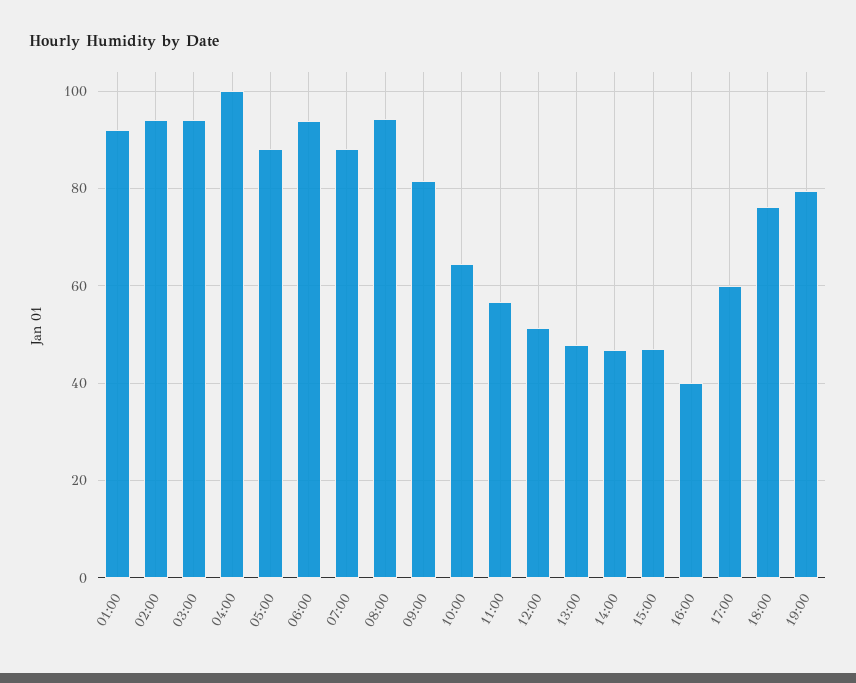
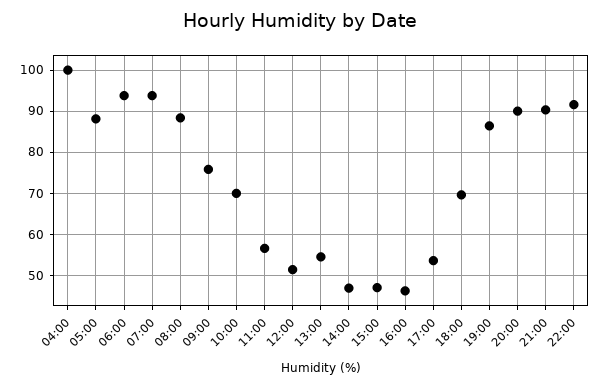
01:00: 92 -> none
02:00: 94 -> none
03:00: 94 -> none
07:00: 88 -> 94
08:00: 94 -> 88
09:00: 82 -> 76
10:00: 64 -> 70
13:00: 48 -> 54
16:00: 40 -> 46
17:00: 60 -> 54
18:00: 76 -> 70
19:00: 80 -> 86
20:00: none -> 90
21:00: none -> 90
22:00: none -> 92

